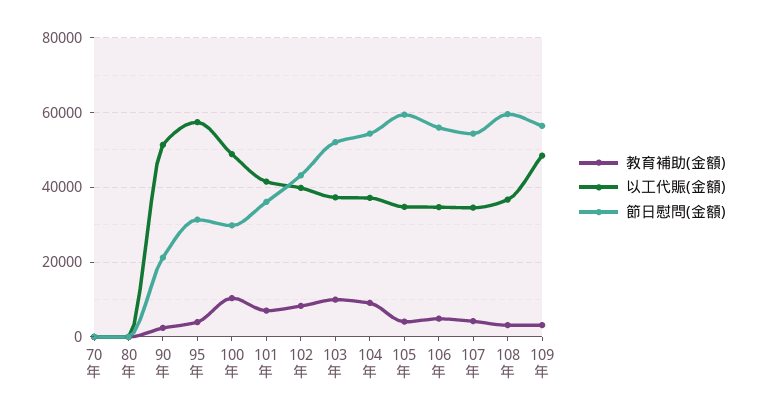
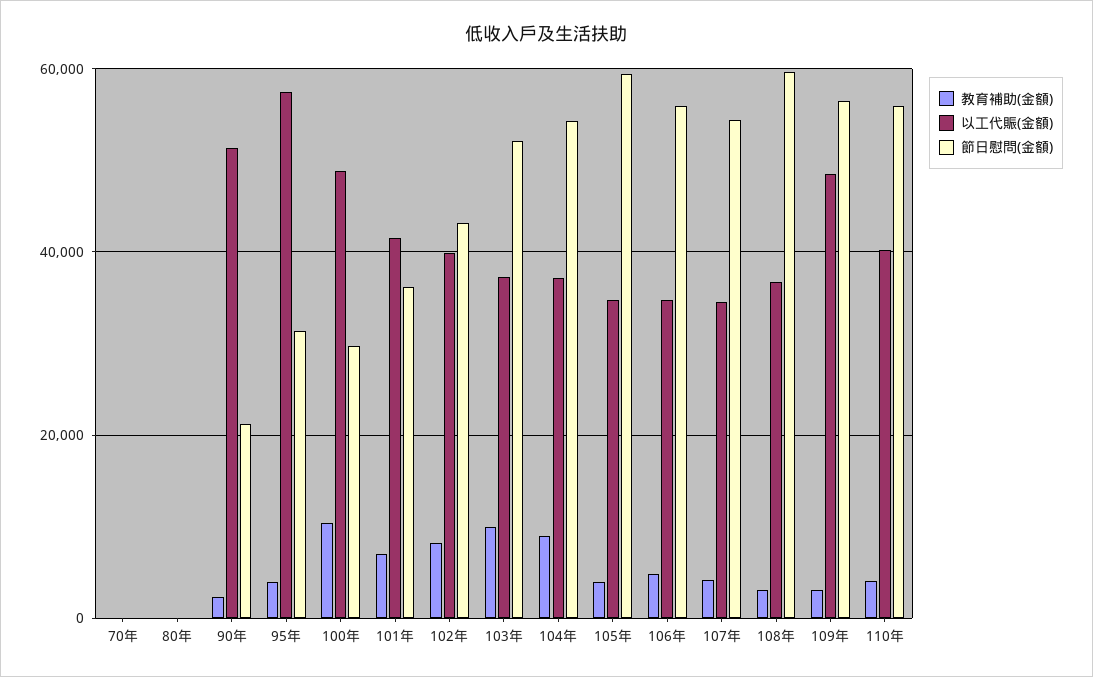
教育補助(金額), 110年: none -> 4000
以工代賑(金額), 110年: none -> 40000
節日慰問(金額), 110年: none -> 56000

